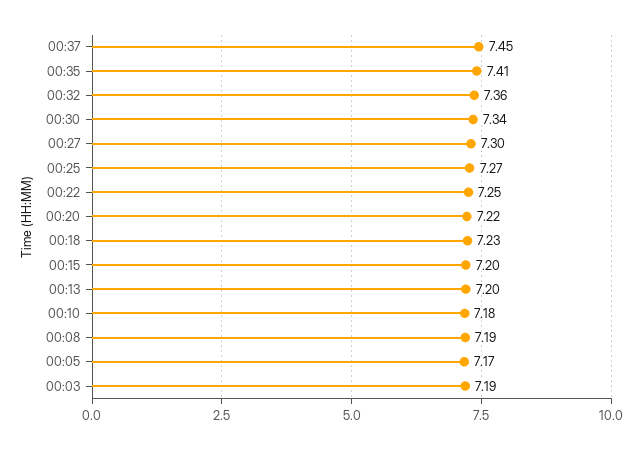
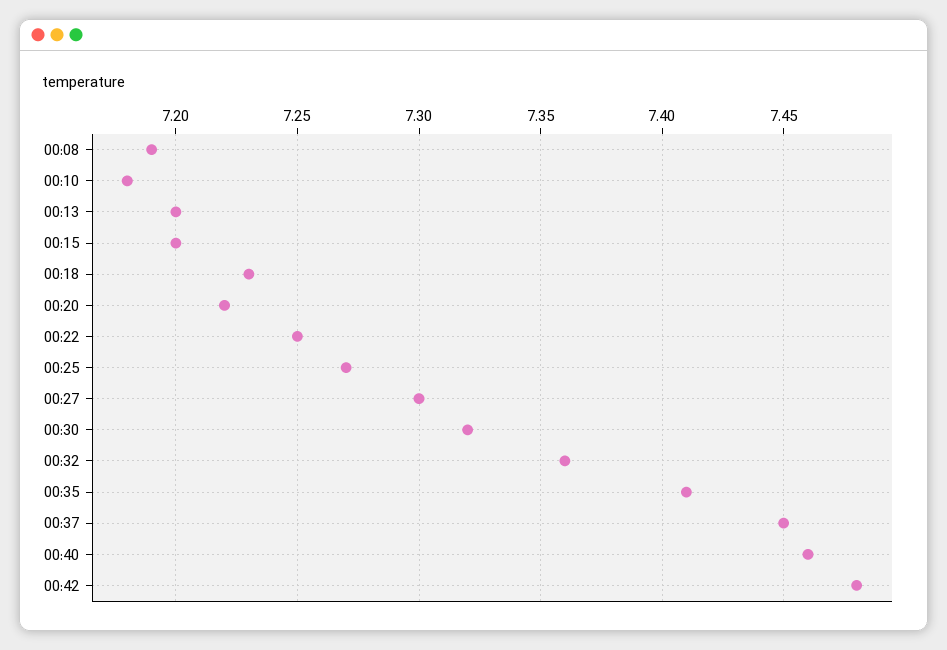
00:30: 7.34 -> 7.32
00:05: 7.17 -> none
00:03: 7.19 -> none
00:40: none -> 7.46
00:42: none -> 7.48

